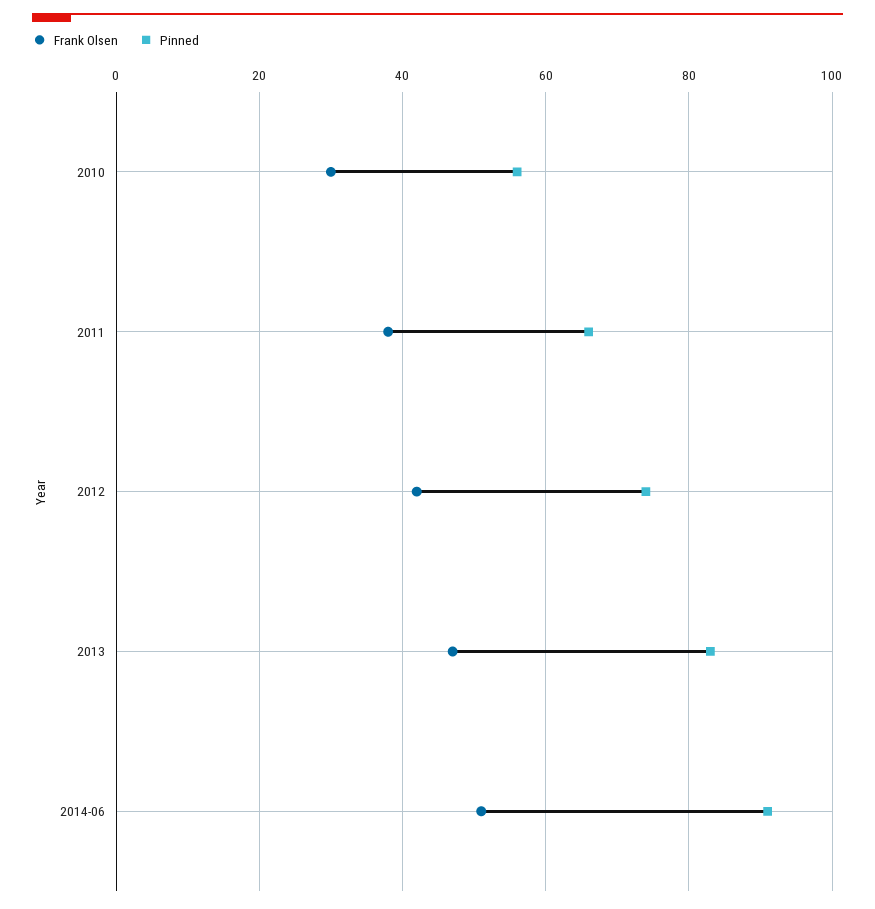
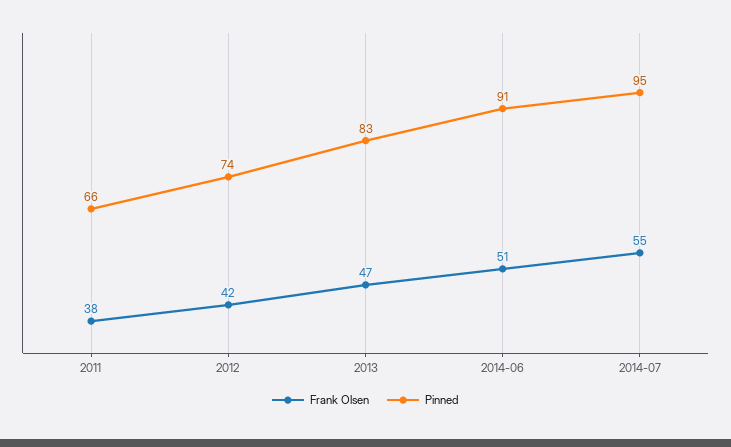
Frank Olsen, 2010: 30 -> none
Pinned, 2010: 55 -> none
Frank Olsen, 2014-07: none -> 55
Pinned, 2014-07: none -> 95

